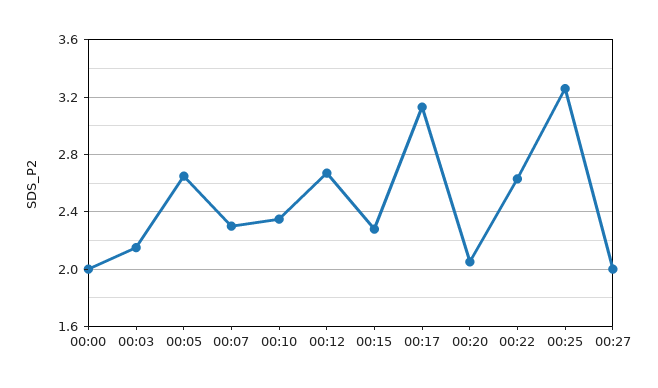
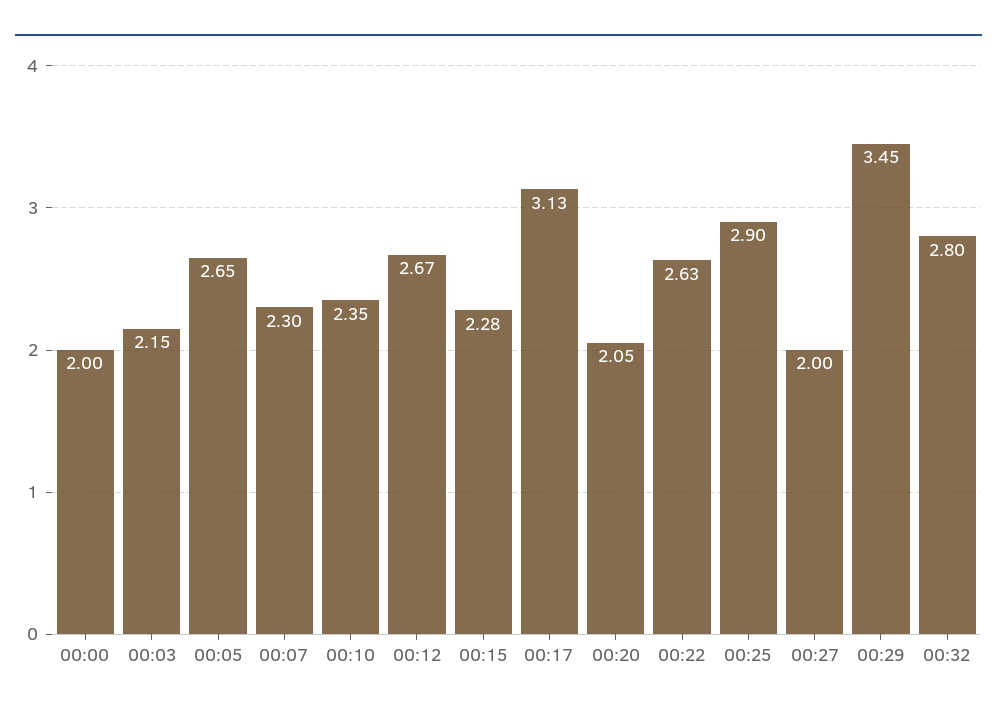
00:25: 3.25 -> 2.9
00:29: none -> 3.45
00:32: none -> 2.8

